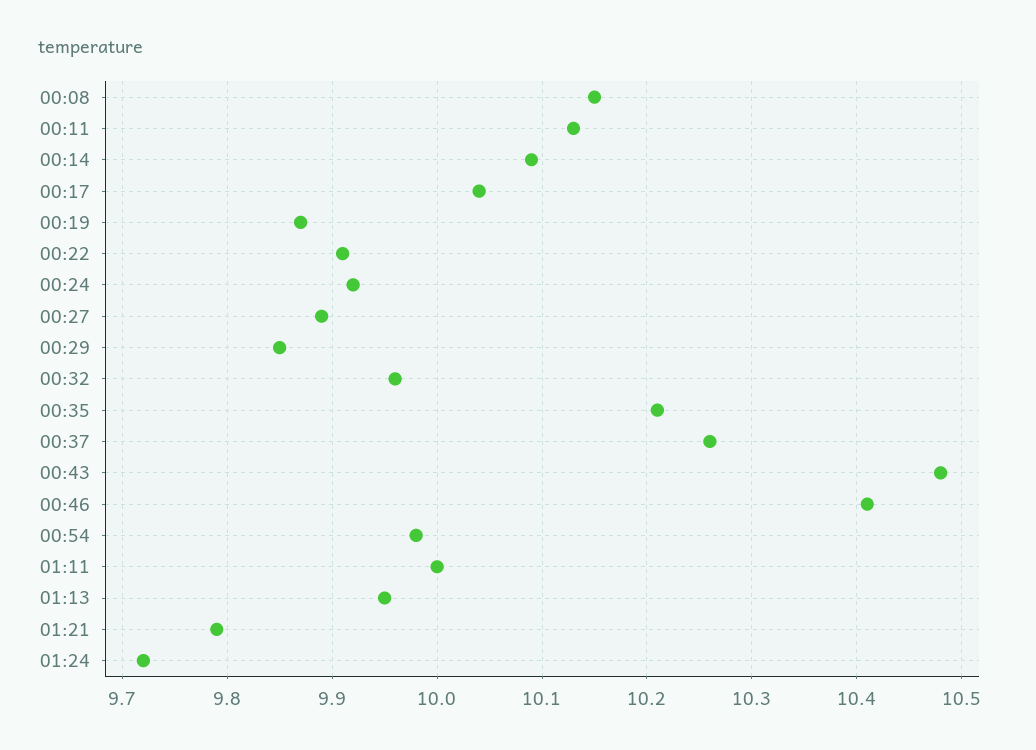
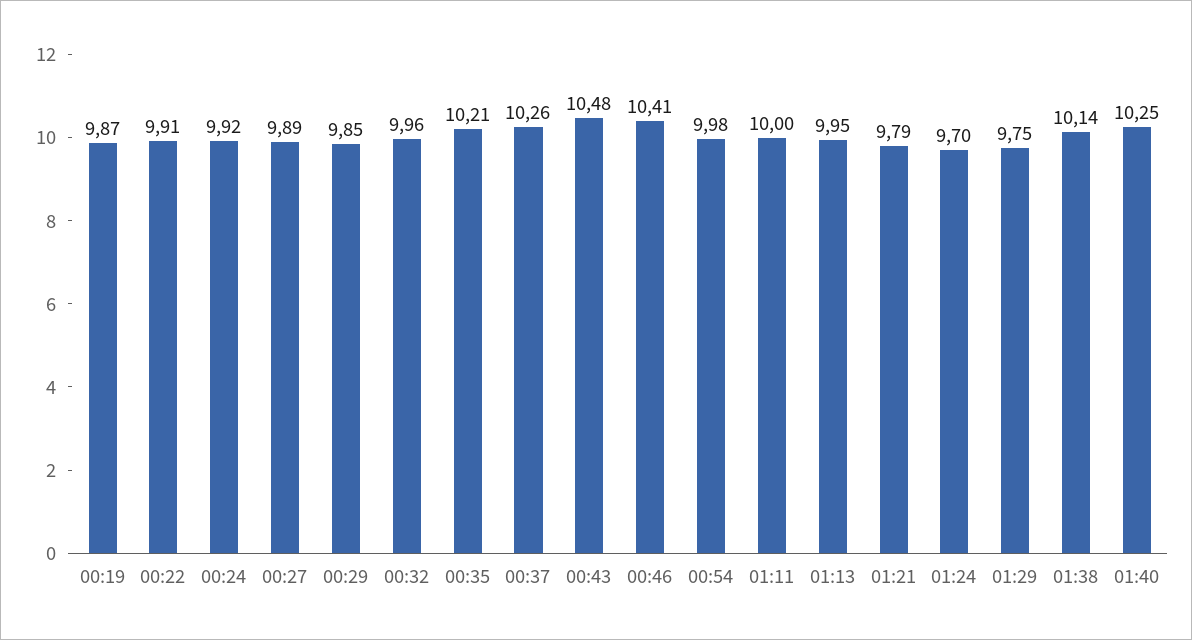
00:08: 10.15 -> none
00:11: 10.13 -> none
00:14: 10.09 -> none
00:17: 10.04 -> none
01:24: 9.72 -> 9.7
01:29: none -> 9.75
01:38: none -> 10.14
01:40: none -> 10.25

